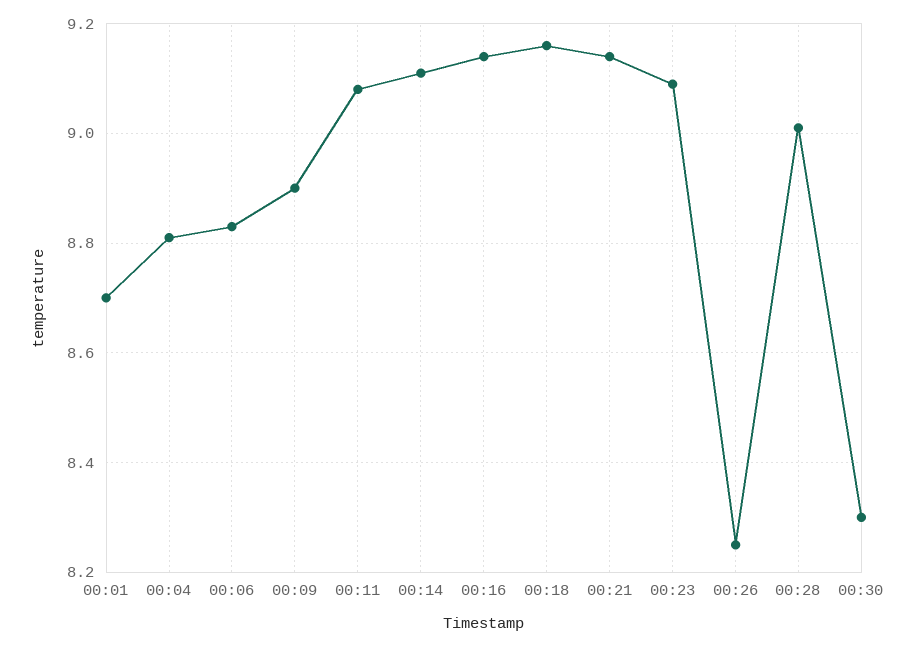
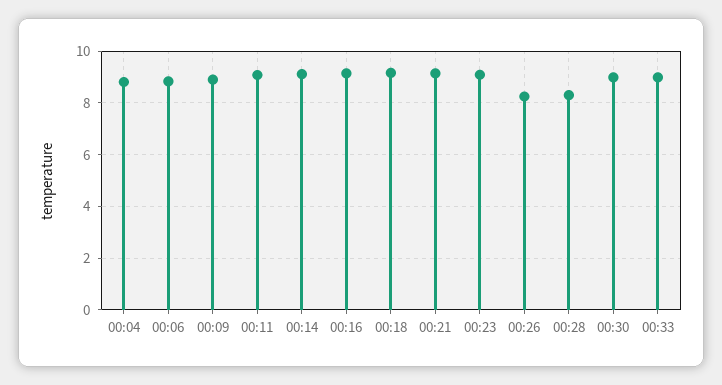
00:01: 8.7 -> none
00:28: 9 -> 8.25
00:30: 8.3 -> 9
00:33: none -> 9

